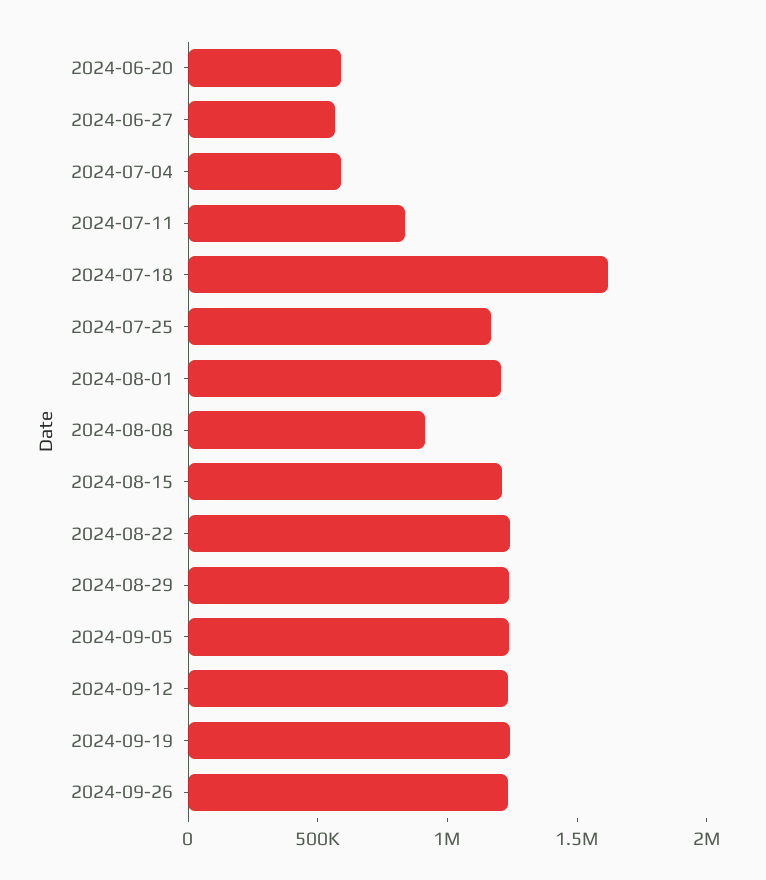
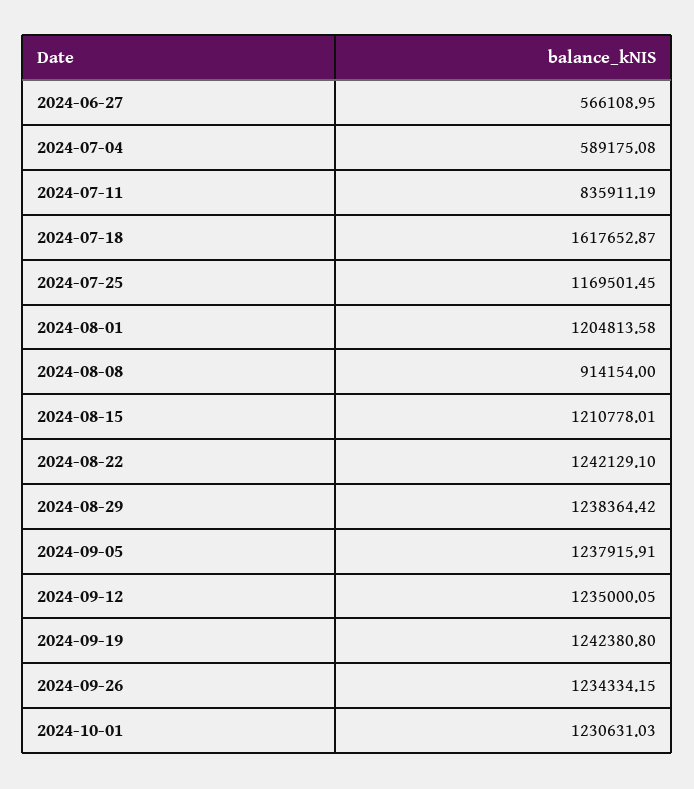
2024-06-20: 600000 -> none
2024-10-01: none -> 1230631.03

